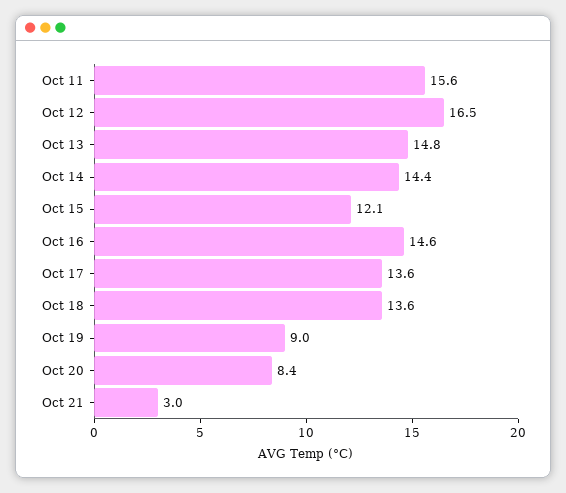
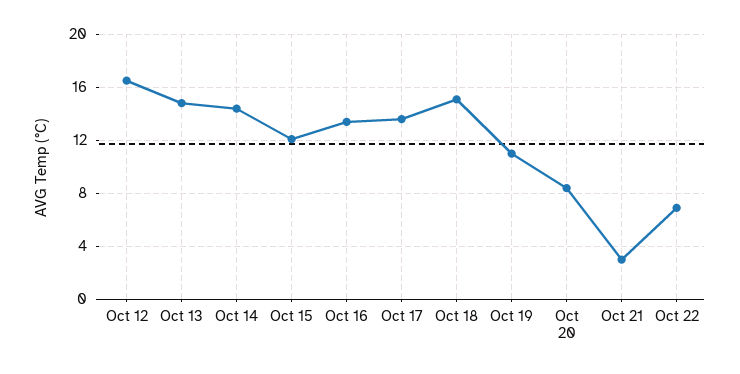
Oct 11: 15.6 -> none
Oct 16: 14.6 -> 13.5
Oct 18: 13.6 -> 15
Oct 19: 9 -> 11
Oct 22: none -> 7

